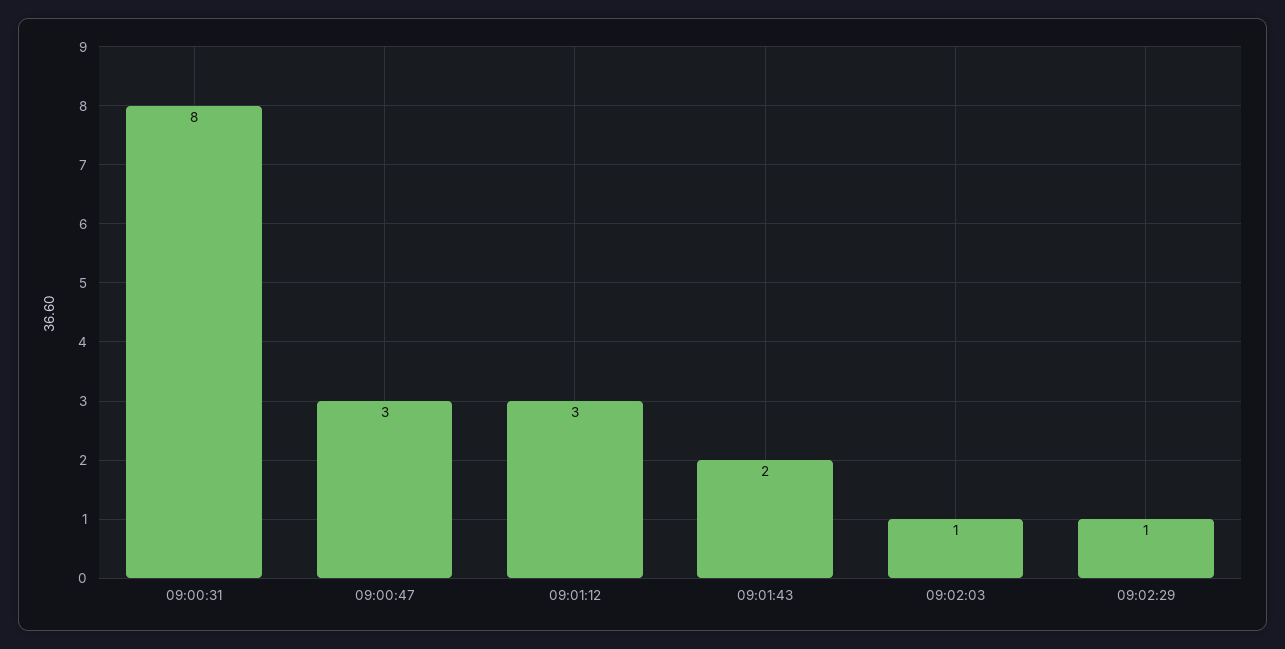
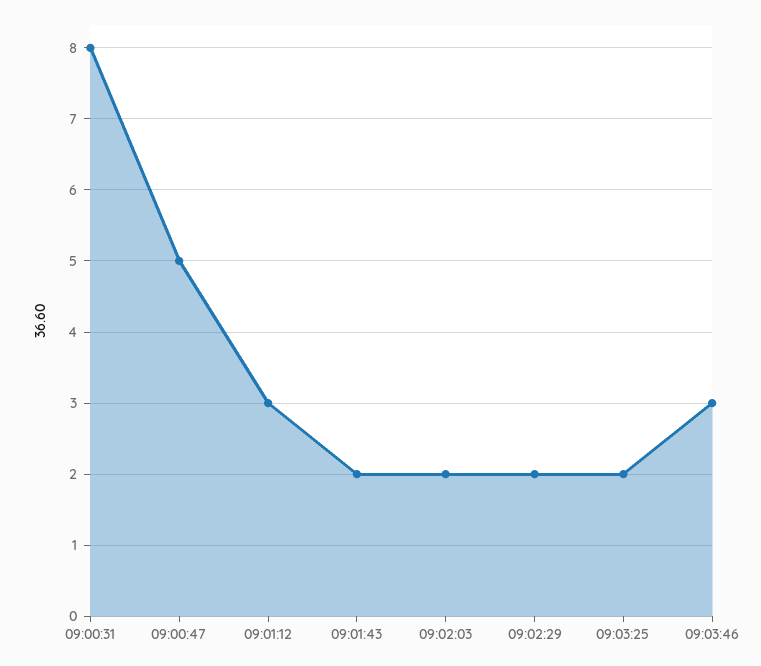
09:00:47: 3 -> 5
09:02:03: 1 -> 2
09:02:29: 1 -> 2
09:03:25: none -> 2
09:03:46: none -> 3

